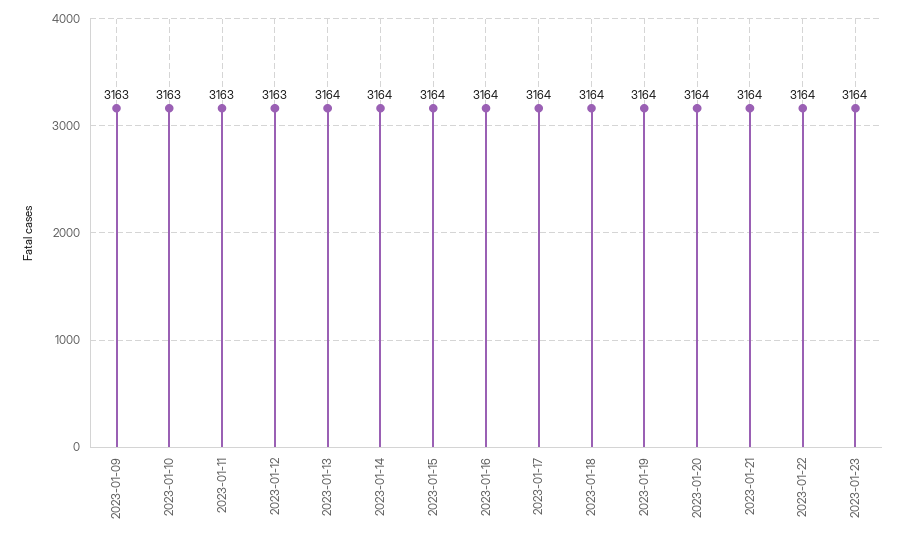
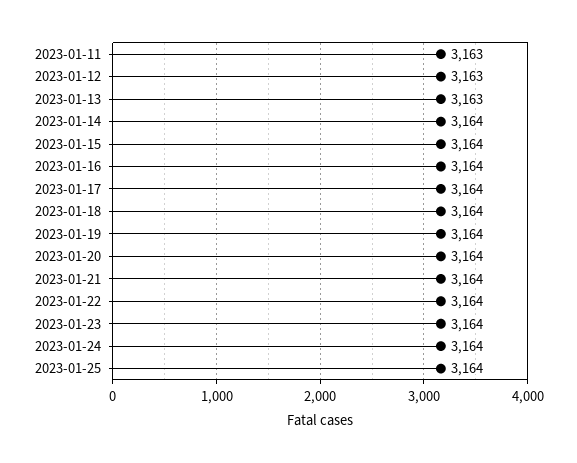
2023-01-09: 3163 -> none
2023-01-10: 3163 -> none
2023-01-13: 3164 -> 3163
2023-01-24: none -> 3164
2023-01-25: none -> 3164

